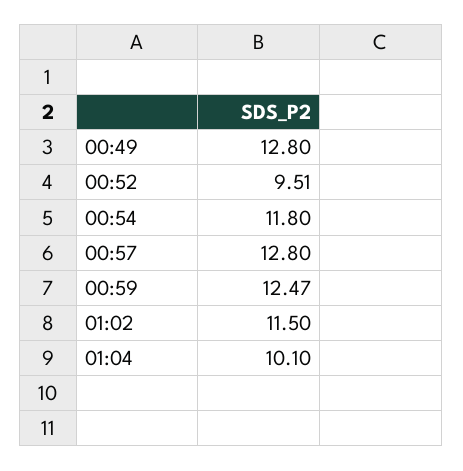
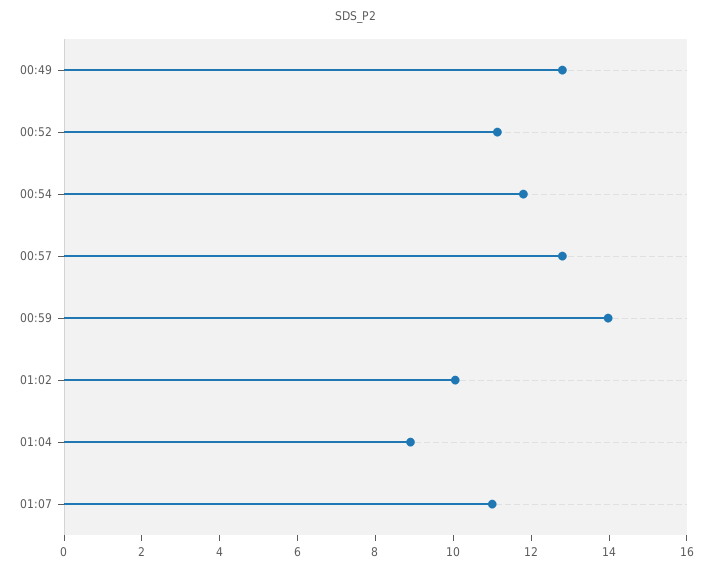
00:52: 9.51 -> 11
00:59: 12.47 -> 14
01:02: 11.5 -> 10
01:04: 10.1 -> 9
01:07: none -> 11

